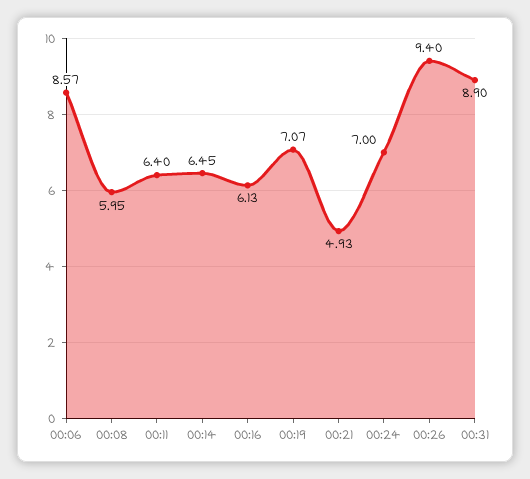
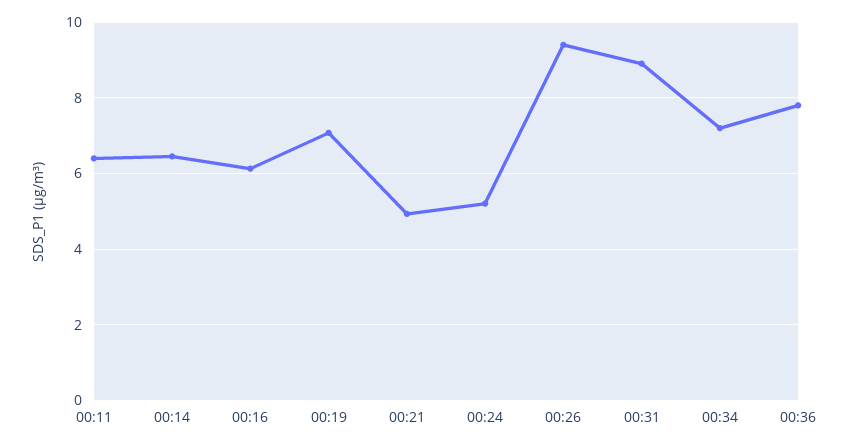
00:06: 8.57 -> none
00:08: 5.95 -> none
00:24: 7 -> 5.2
00:34: none -> 7.2
00:36: none -> 7.8

